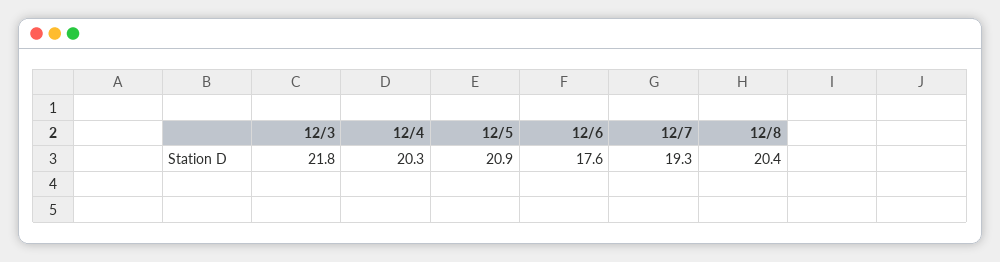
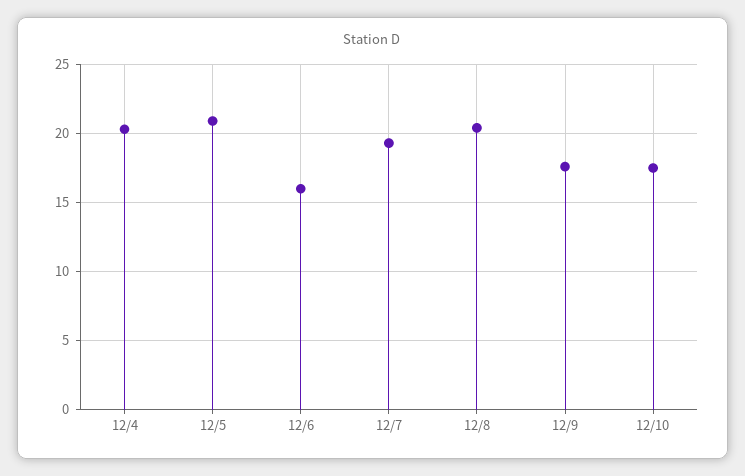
12/3: 21.8 -> none
12/6: 17.6 -> 16
12/9: none -> 17.5
12/10: none -> 17.5

